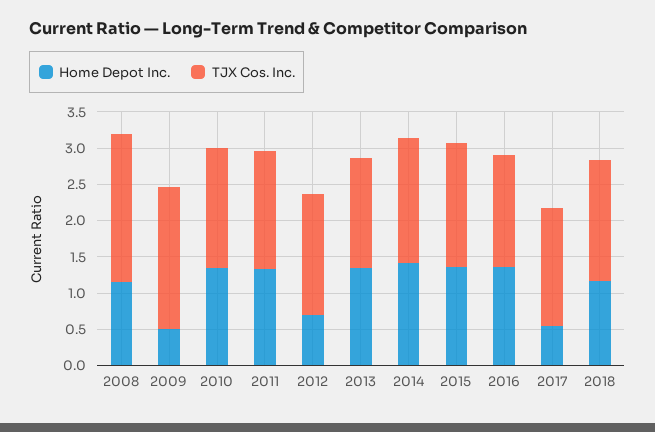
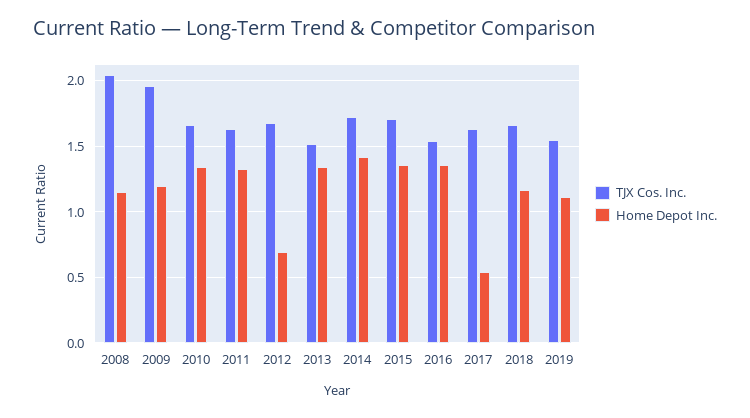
Home Depot Inc., 2009: 0.5 -> 1.2
TJX Cos. Inc., 2019: none -> 1.55
Home Depot Inc., 2019: none -> 1.1

